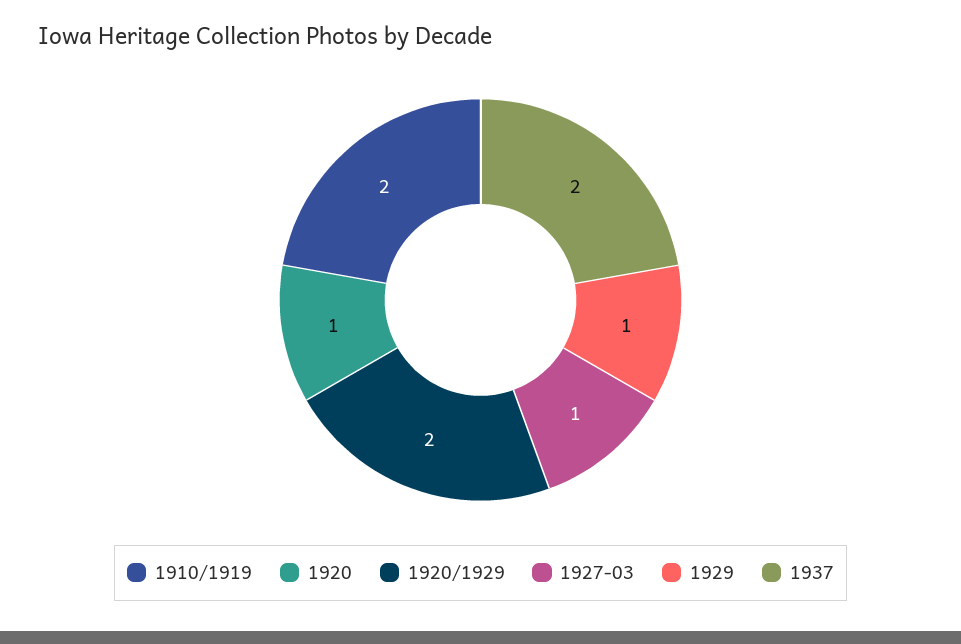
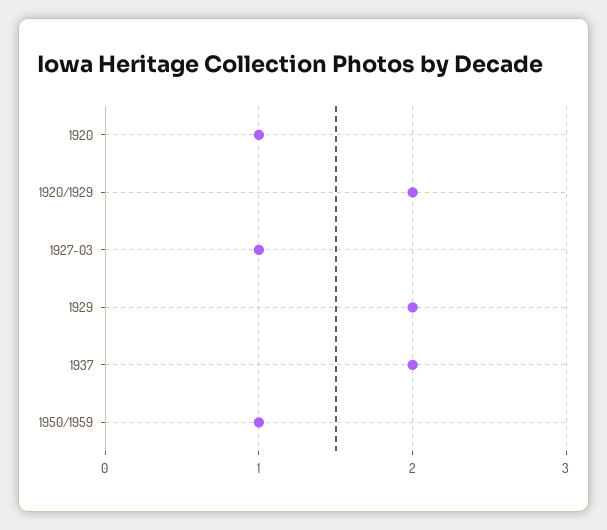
1910/1919: 2 -> none
1929: 1 -> 2
1950/1959: none -> 1

